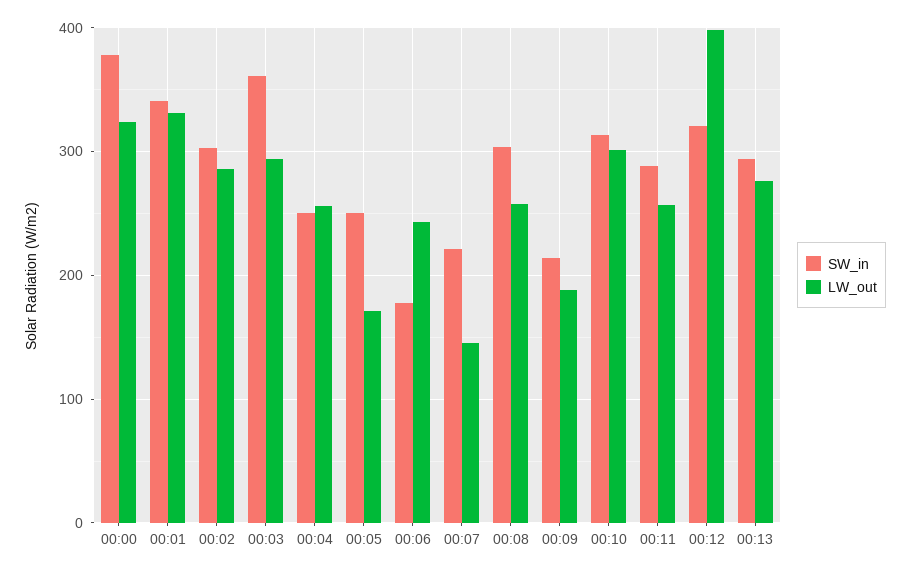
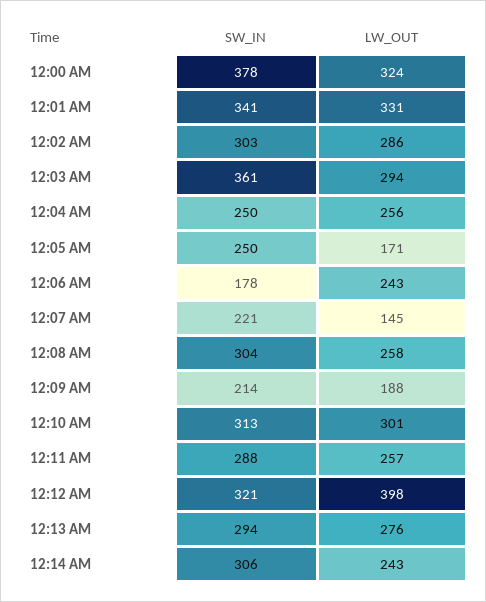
SW_in, 12:14 AM: none -> 306
LW_out, 12:14 AM: none -> 243

